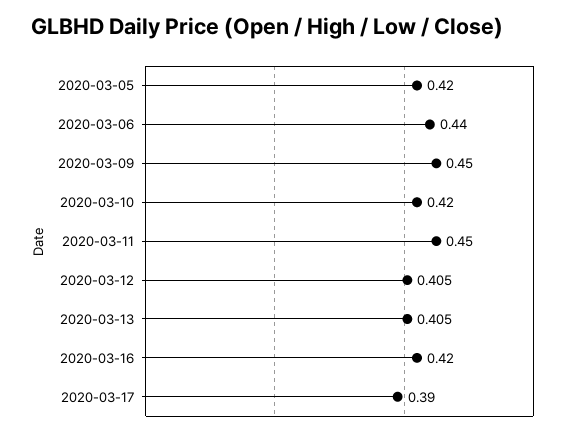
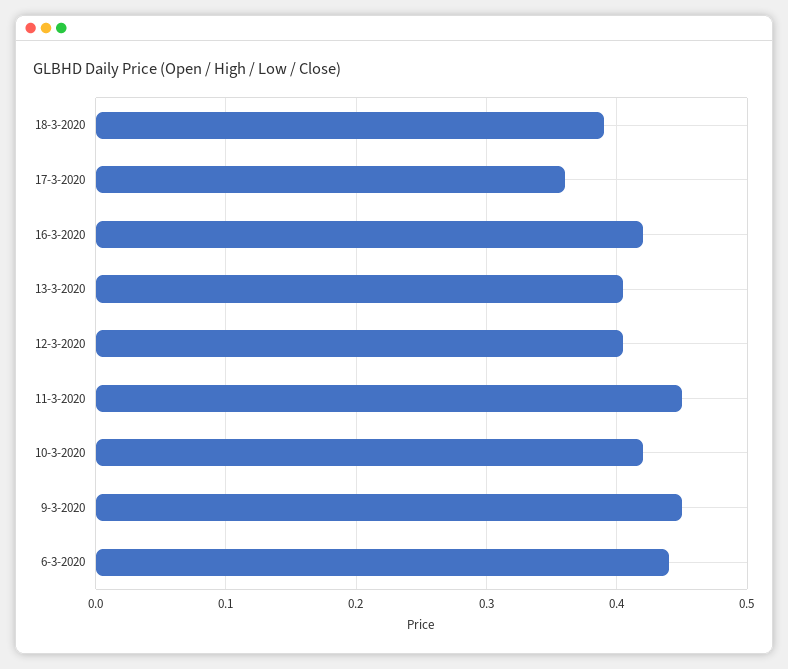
2020-03-05: 0.42 -> none
2020-03-17: 0.39 -> 0.36
18-3-2020: none -> 0.39

